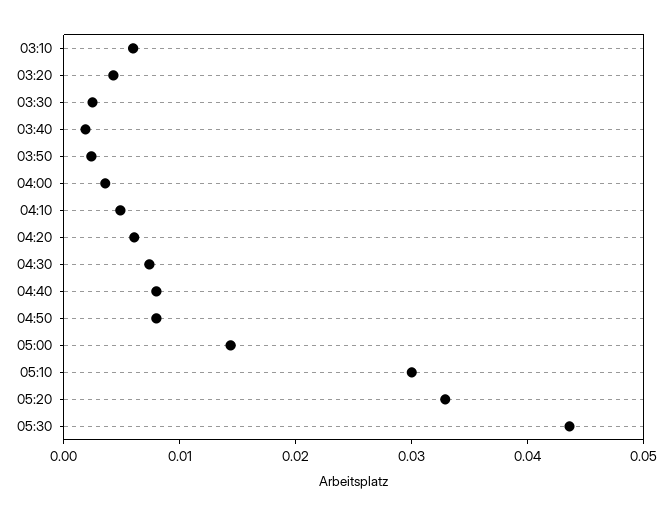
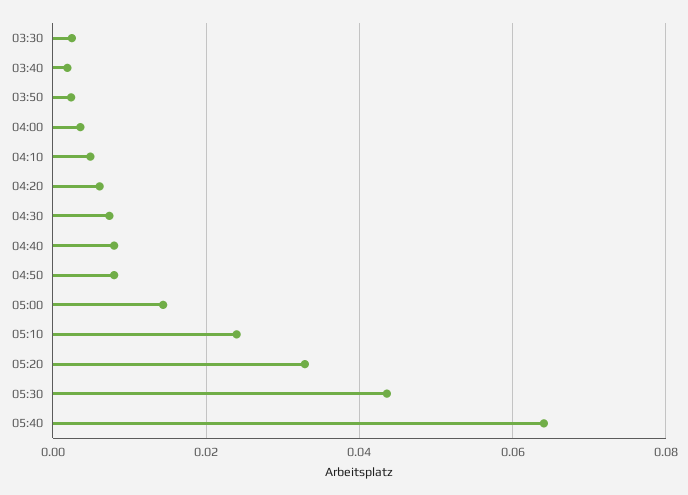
03:10: 0.006 -> none
03:20: 0.004 -> none
05:10: 0.03 -> 0.024
05:40: none -> 0.064

